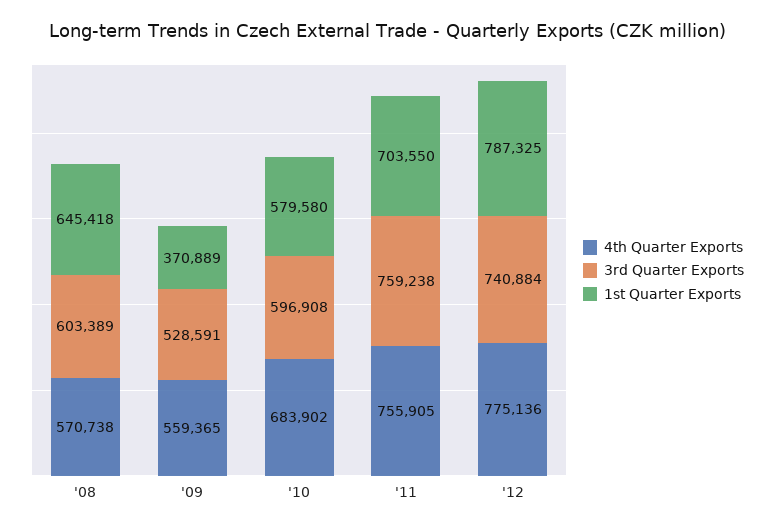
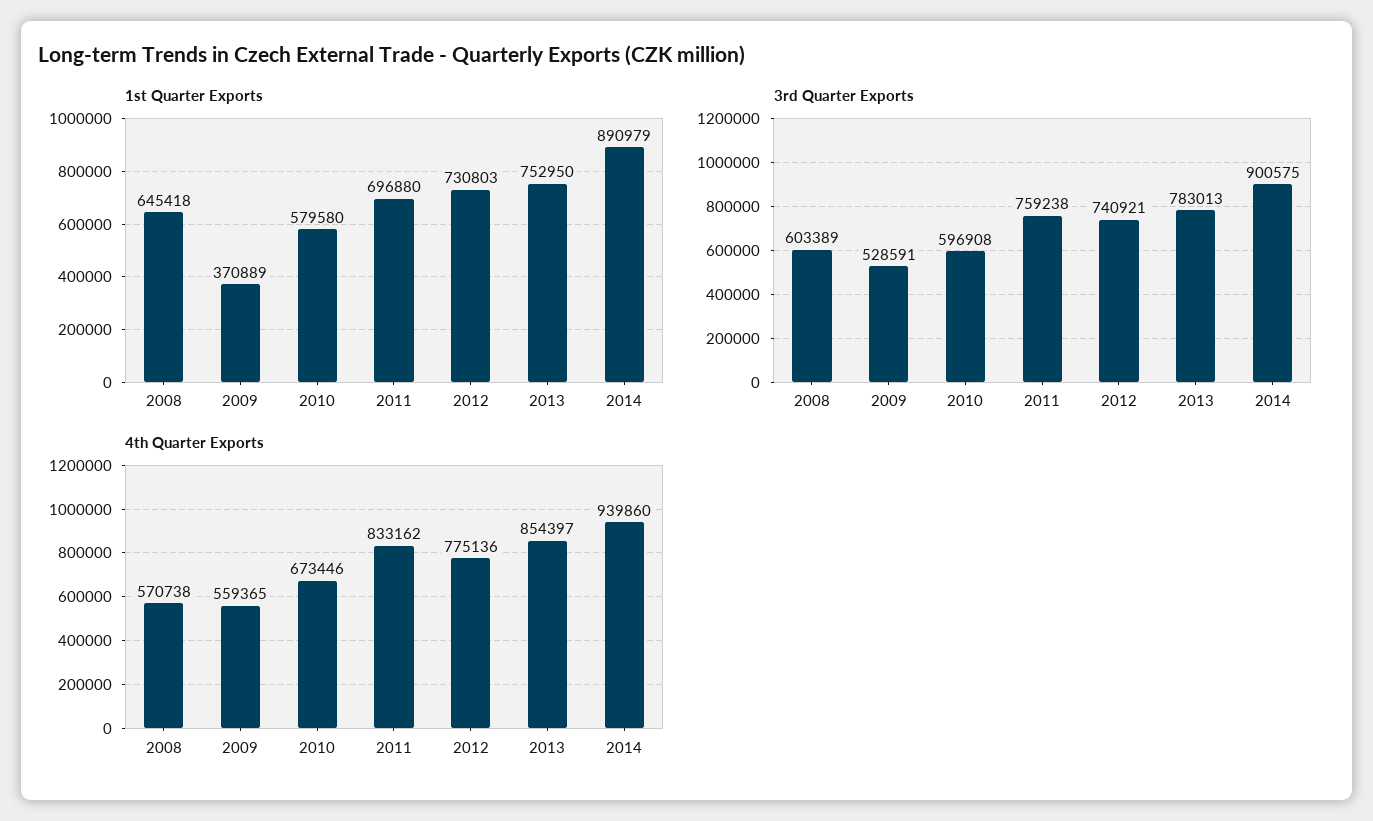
4th Quarter Exports, '10: 683902 -> 673446
4th Quarter Exports, '11: 755905 -> 833162
1st Quarter Exports, '11: 703550 -> 696880
3rd Quarter Exports, '12: 740884 -> 740921
1st Quarter Exports, '12: 787325 -> 730803
1st Quarter Exports, 2013: none -> 752950
1st Quarter Exports, 2014: none -> 890979
3rd Quarter Exports, 2013: none -> 783013
3rd Quarter Exports, 2014: none -> 900575
4th Quarter Exports, 2013: none -> 854397
4th Quarter Exports, 2014: none -> 939860

